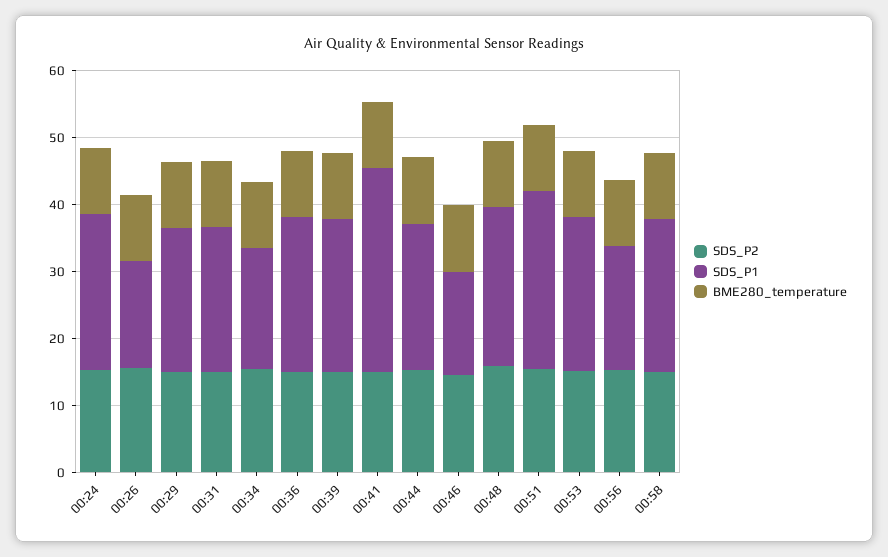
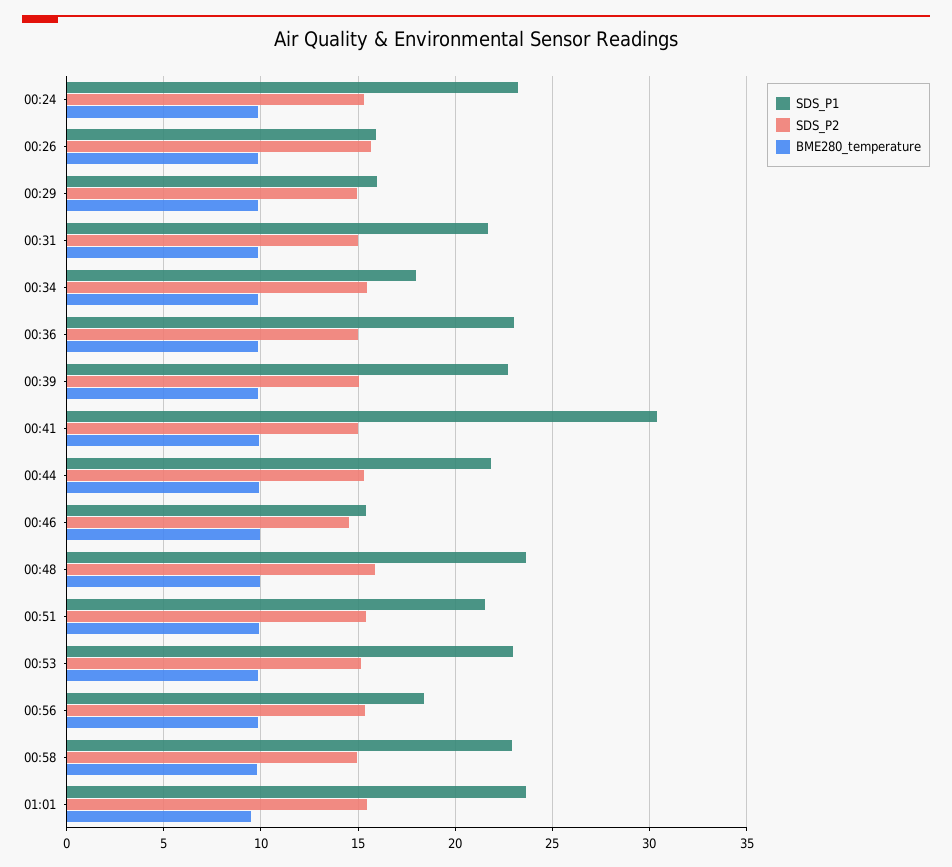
SDS_P1, 00:29: 22 -> 16
SDS_P1, 00:51: 26 -> 21.5
SDS_P1, 01:01: none -> 23.5
SDS_P2, 01:01: none -> 15.5
BME280_temperature, 01:01: none -> 9.5

